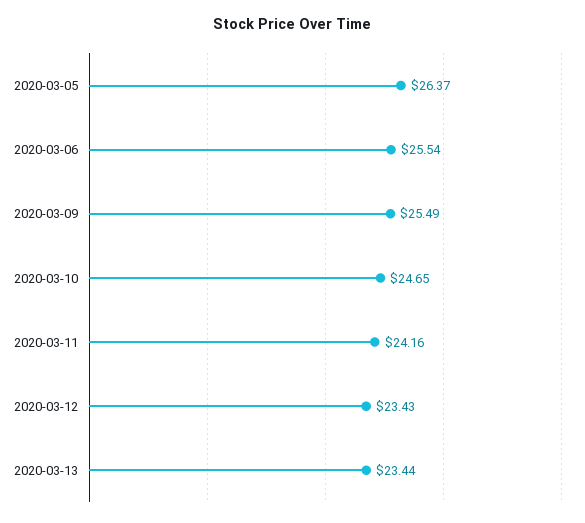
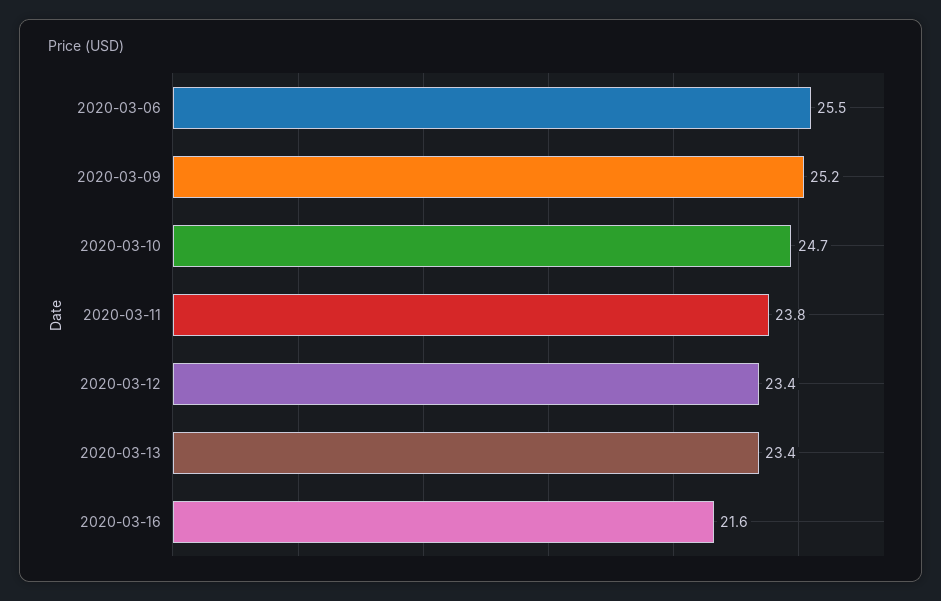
2020-03-05: 26.37 -> none
2020-03-09: 25.49 -> 25.2
2020-03-11: 24.16 -> 23.8
2020-03-16: none -> 21.6

